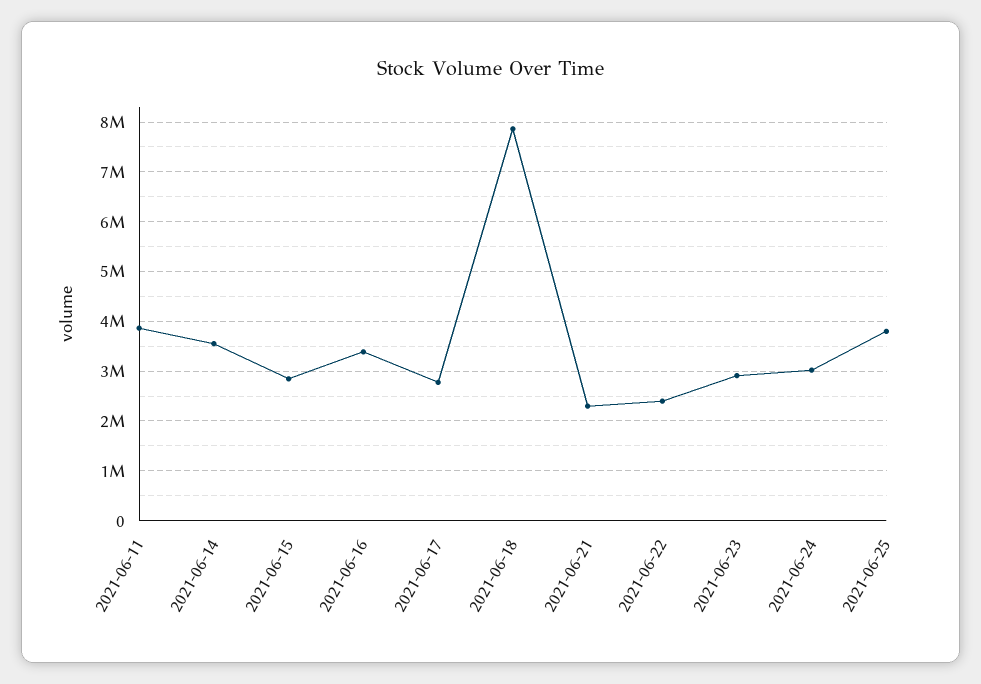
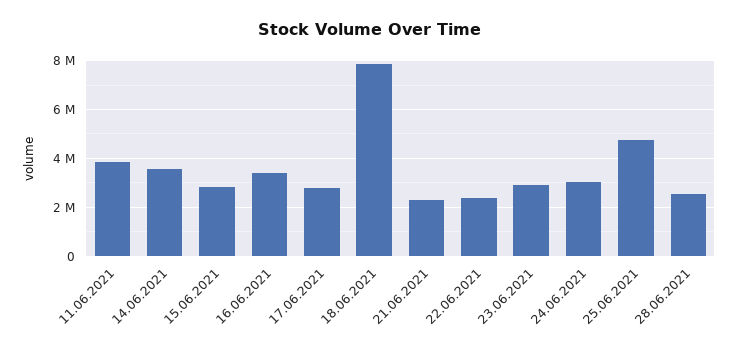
2021-06-25: 3800000 -> 4750000
28.06.2021: none -> 2500000

